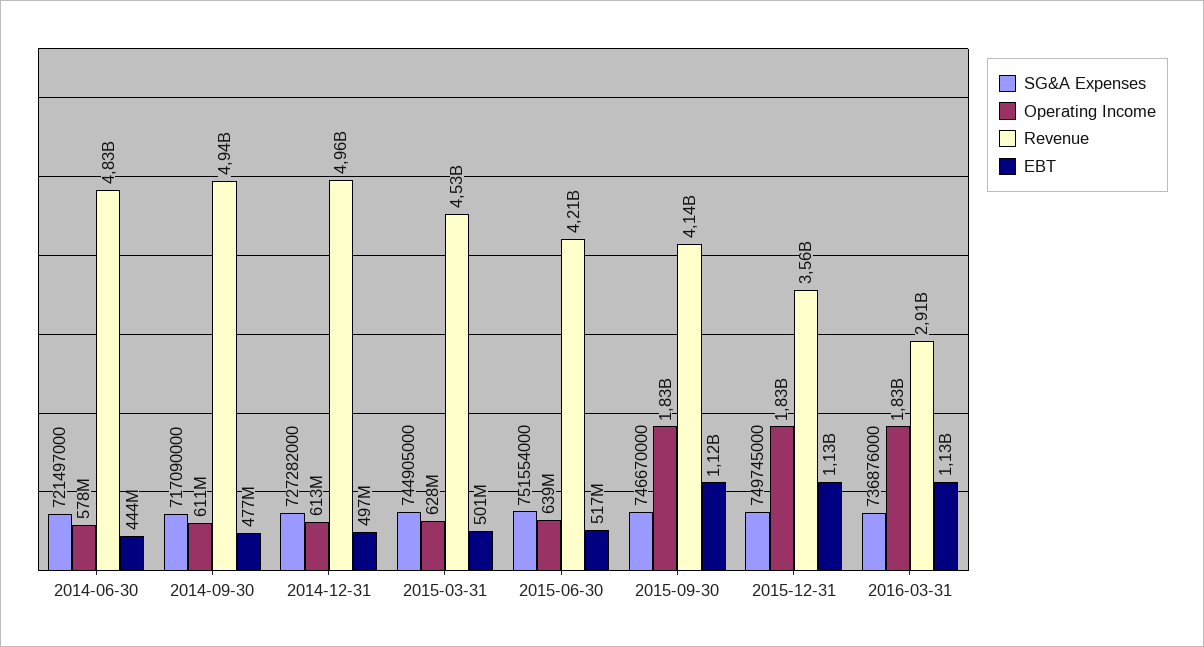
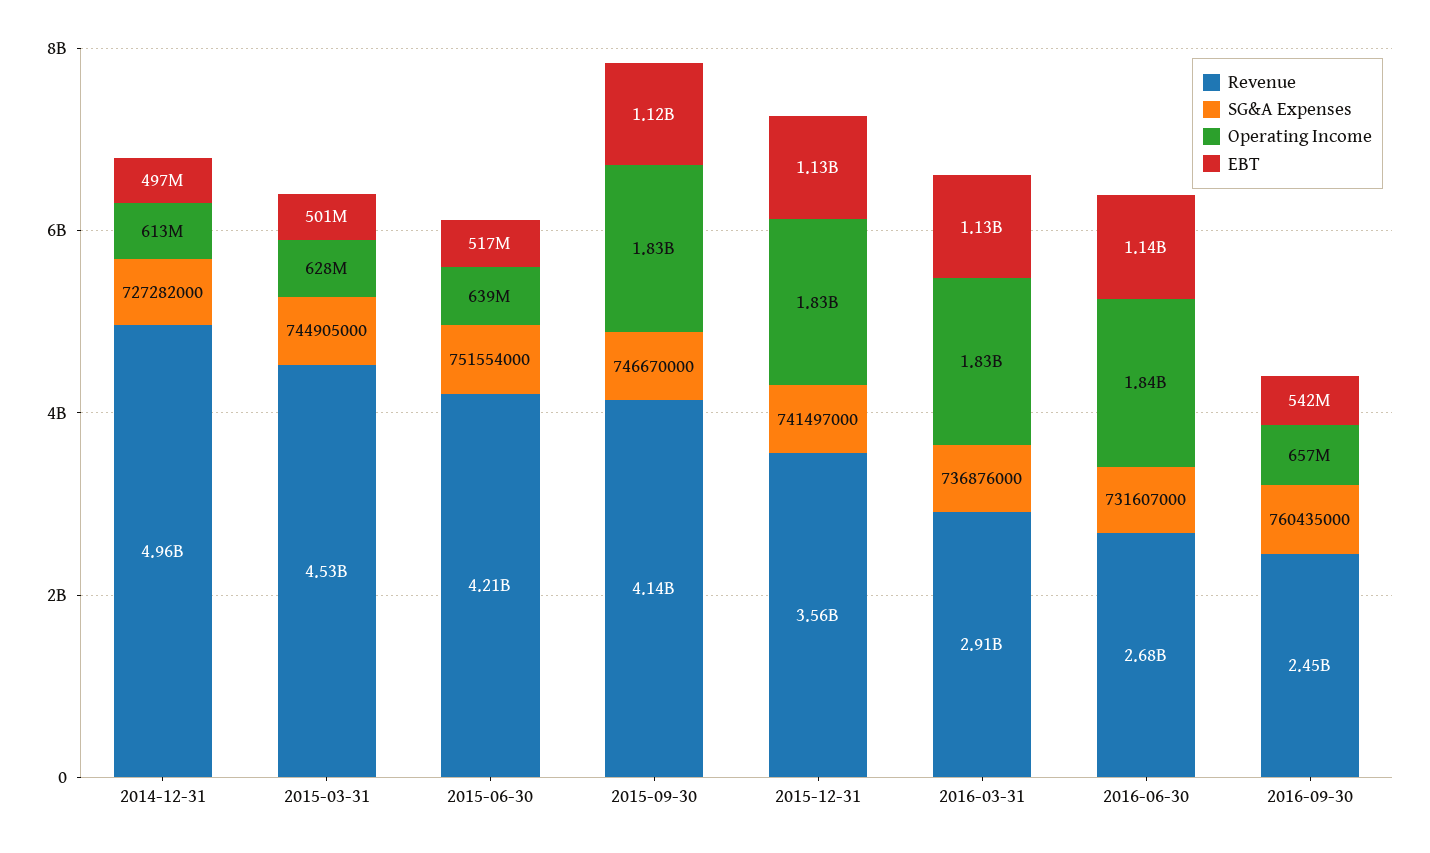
SG&A Expenses, 2014-06-30: 721497000 -> none
Operating Income, 2014-06-30: 578000000 -> none
Revenue, 2014-06-30: 4830000000 -> none
EBT, 2014-06-30: 444000000 -> none
SG&A Expenses, 2014-09-30: 717090000 -> none
Operating Income, 2014-09-30: 611000000 -> none
Revenue, 2014-09-30: 4940000000 -> none
EBT, 2014-09-30: 477000000 -> none
SG&A Expenses, 2015-12-31: 749745000 -> 741497000
Revenue, 2016-06-30: none -> 2680000000
SG&A Expenses, 2016-06-30: none -> 731607000
Operating Income, 2016-06-30: none -> 1840000000
EBT, 2016-06-30: none -> 1140000000
Revenue, 2016-09-30: none -> 2450000000
SG&A Expenses, 2016-09-30: none -> 760435000
Operating Income, 2016-09-30: none -> 657000000
EBT, 2016-09-30: none -> 542000000

